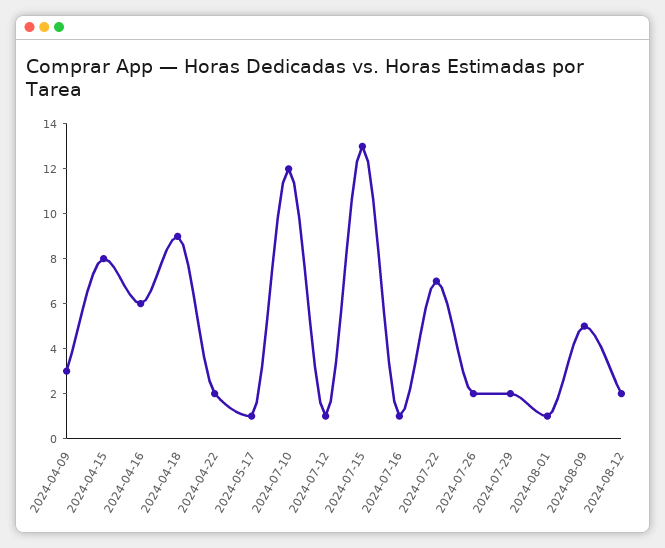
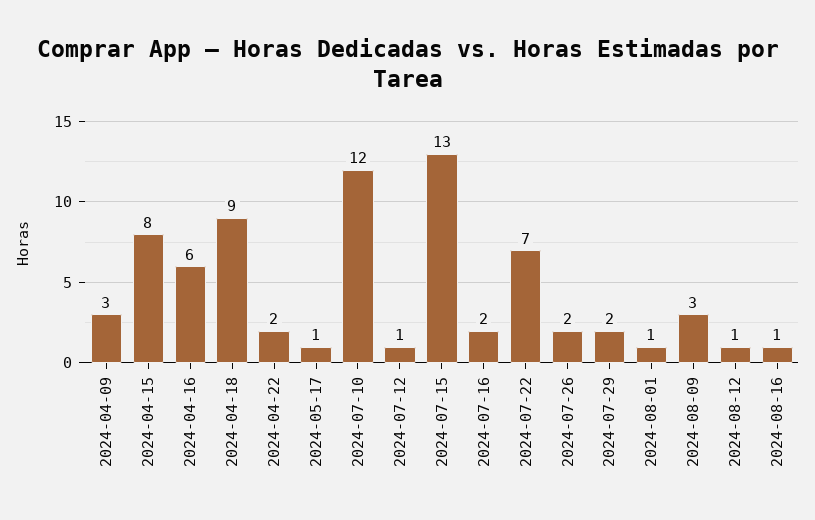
2024-07-16: 1 -> 2
2024-08-09: 5 -> 3
2024-08-12: 2 -> 1
2024-08-16: none -> 1

